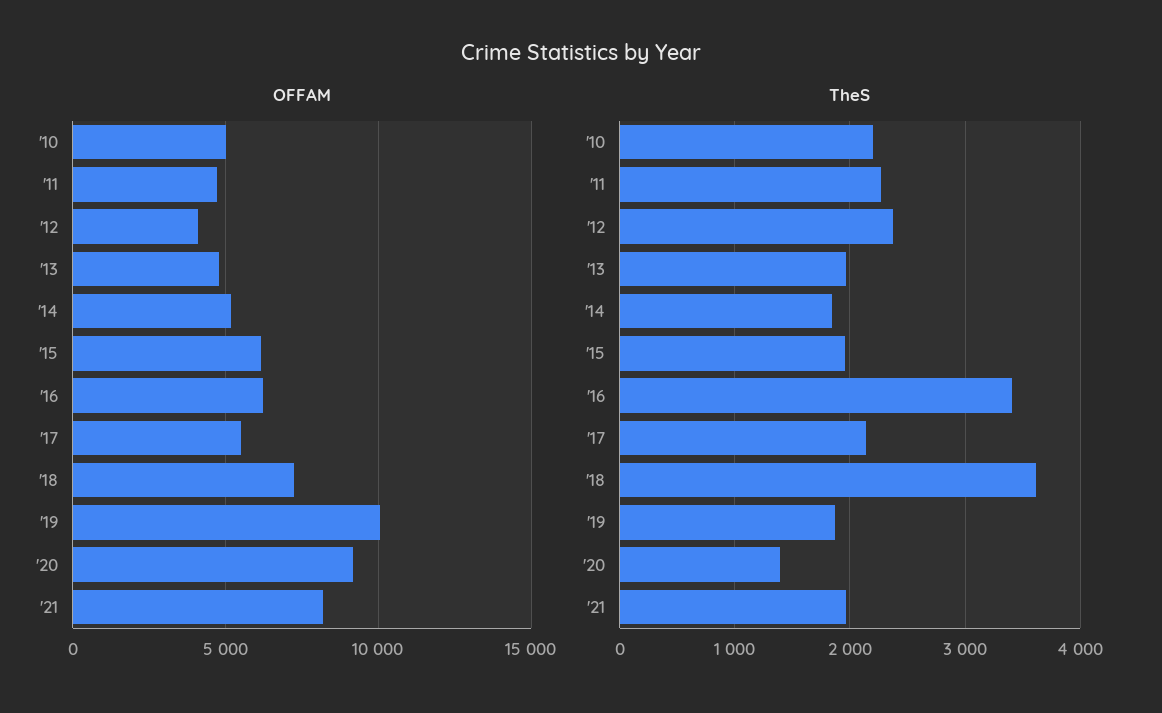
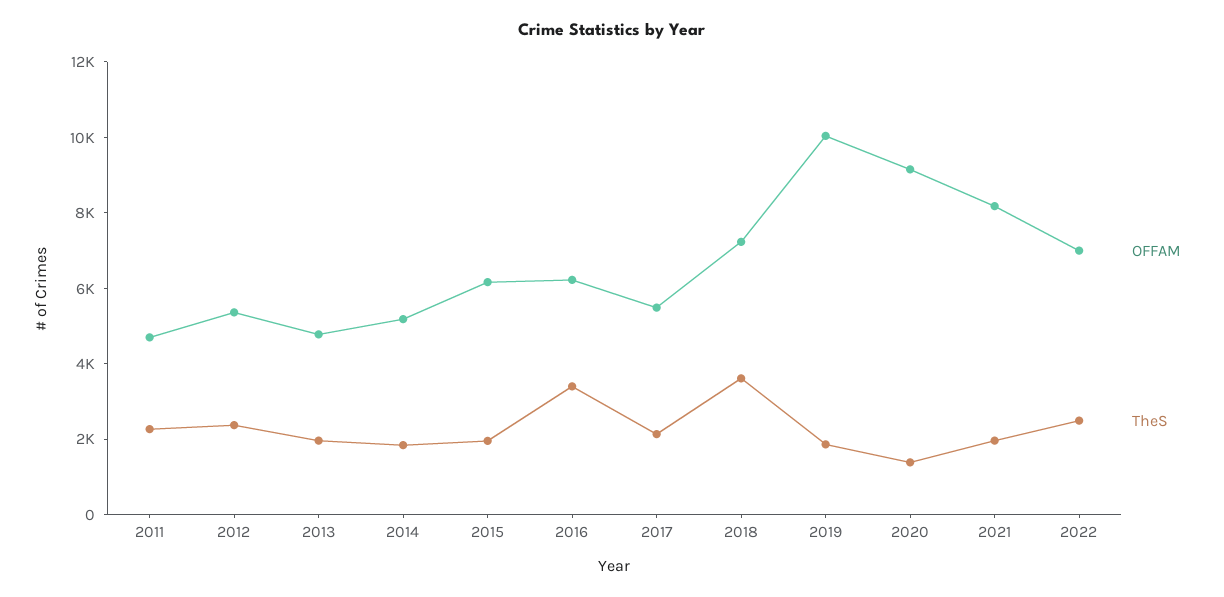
OFFAM, '10: 5000 -> none
OFFAM, '12: 4000 -> 5500
TheS, '10: 2200 -> none
OFFAM, 2022: none -> 7000
TheS, 2022: none -> 2500

